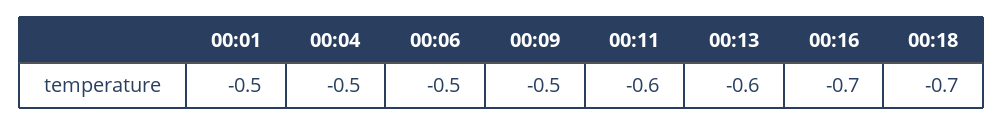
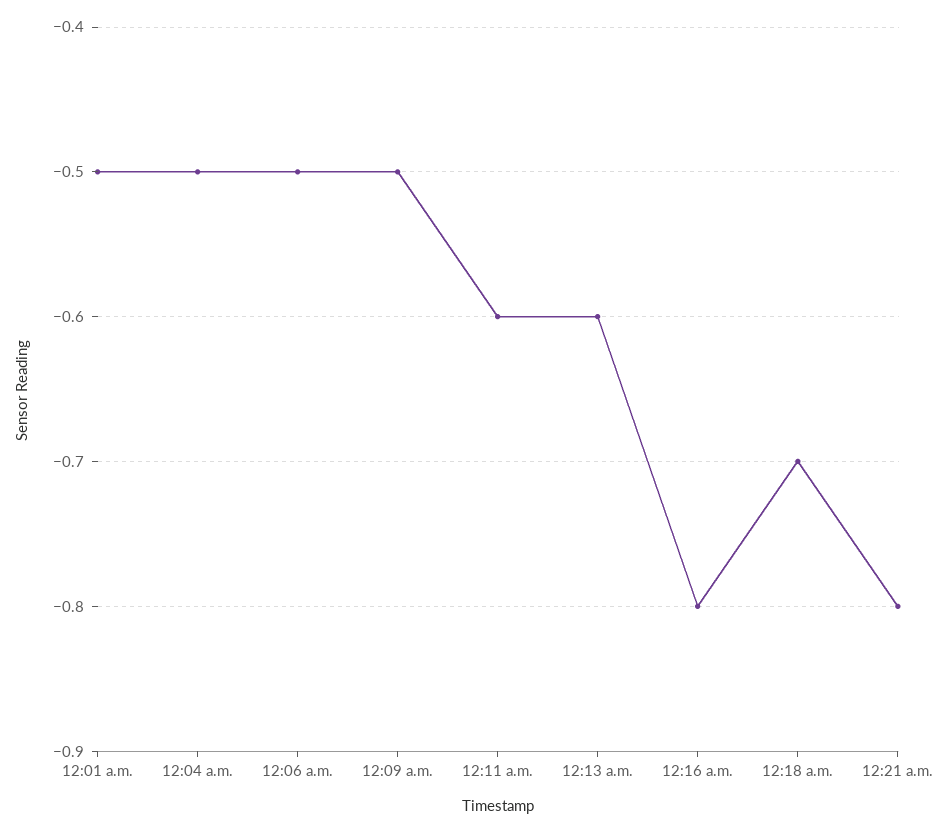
00:16: -0.7 -> -0.8
12:21 a.m.: none -> -0.8

